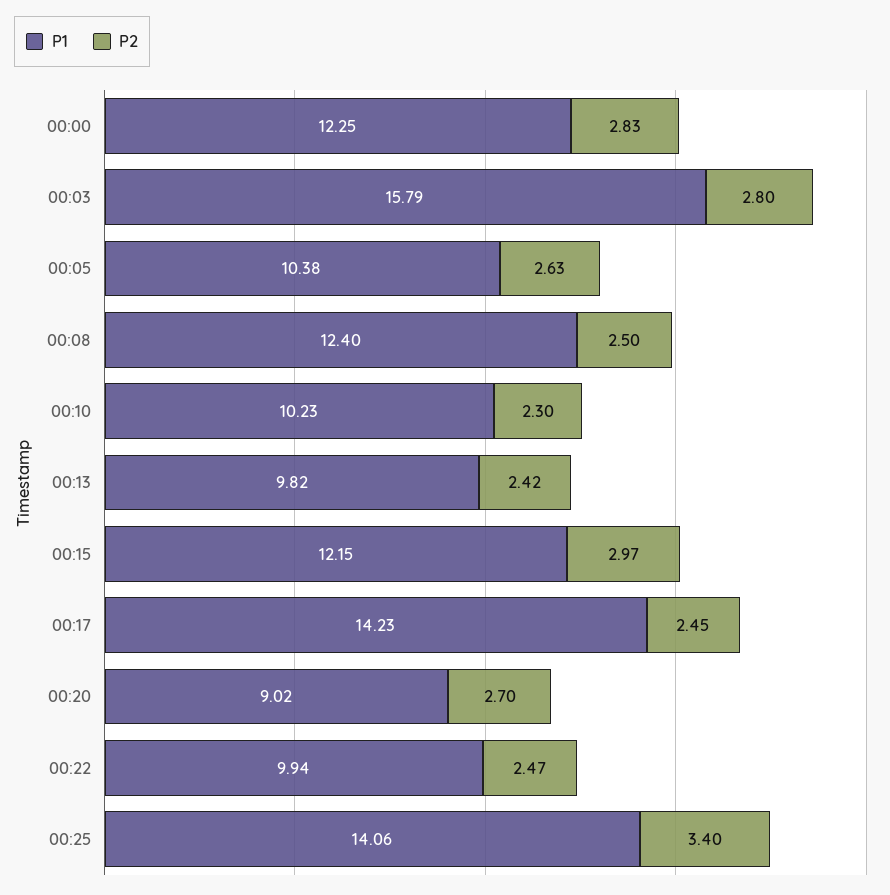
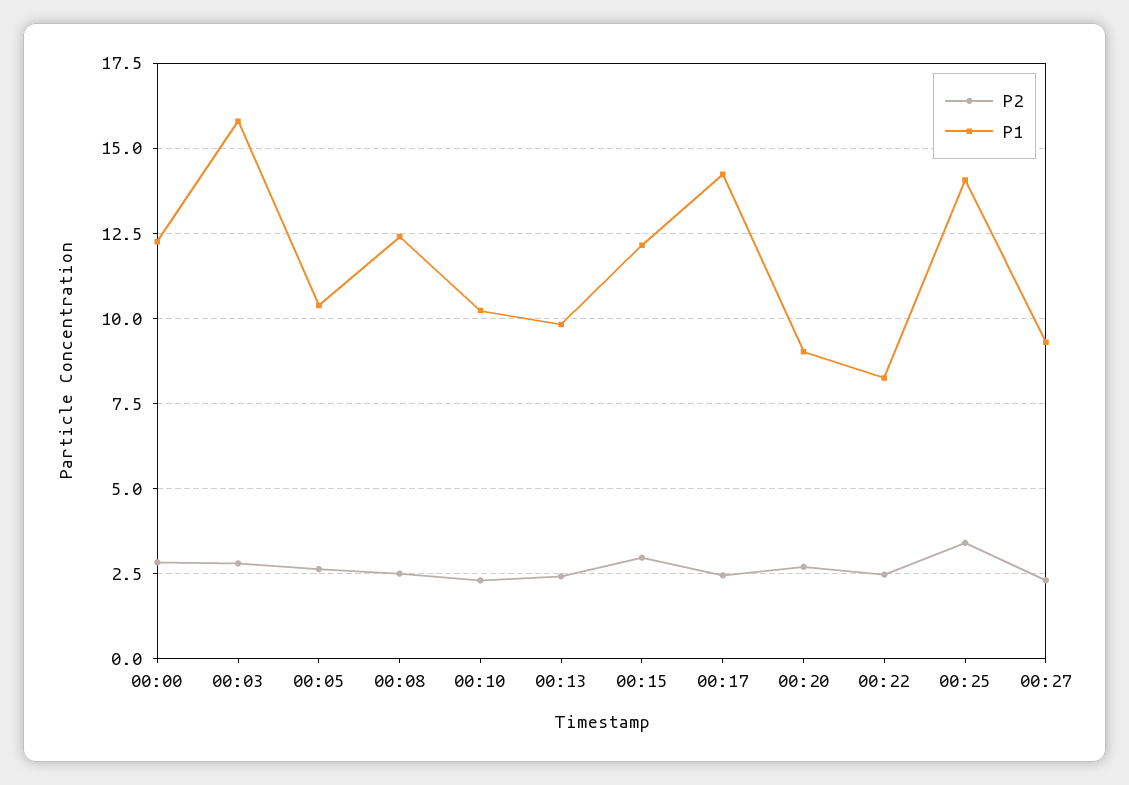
P1, 00:22: 9.94 -> 8.25
P2, 00:27: none -> 2.25
P1, 00:27: none -> 9.25

